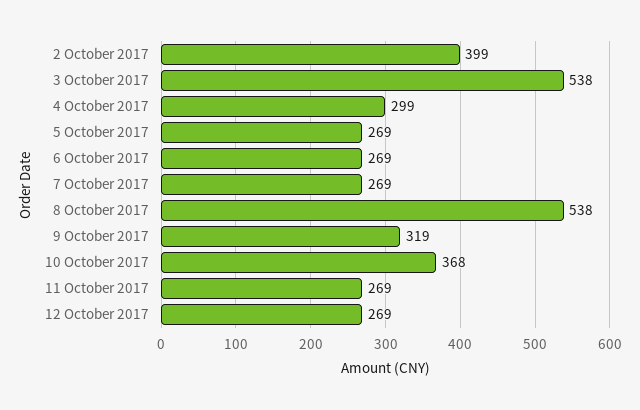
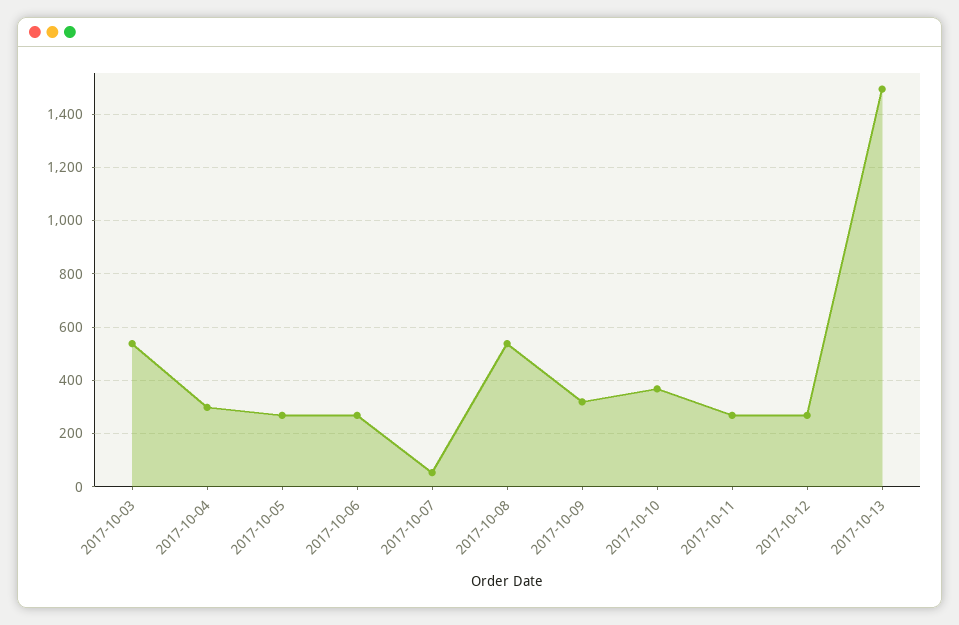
2 October 2017: 399 -> none
7 October 2017: 269 -> 50
2017-10-13: none -> 1500

